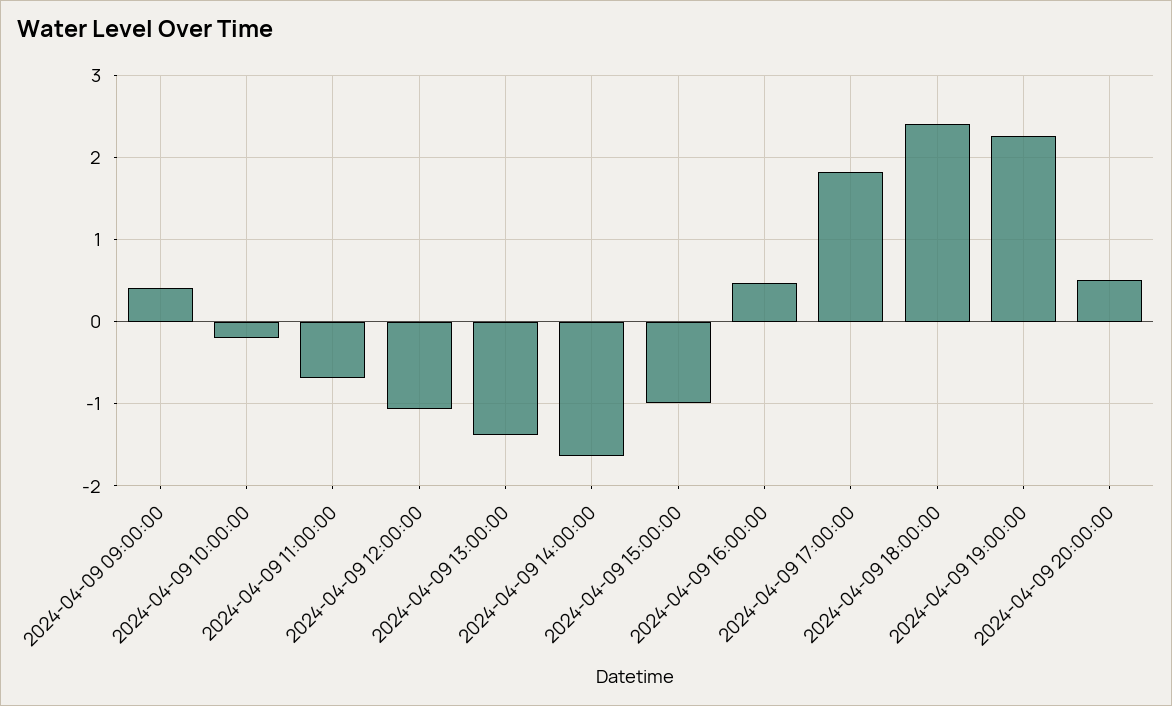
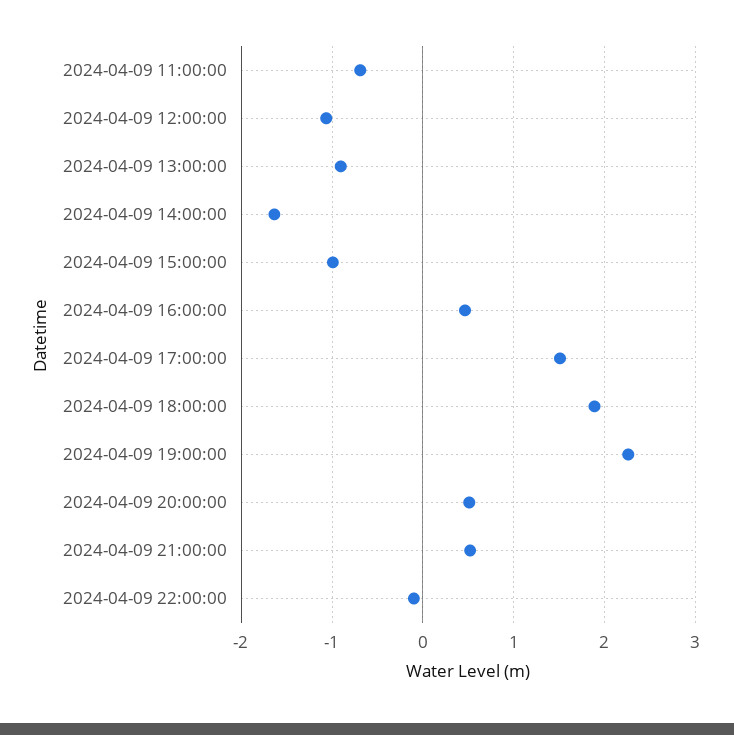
2024-04-09 09:00:00: 0.4 -> none
2024-04-09 10:00:00: -0.2 -> none
2024-04-09 13:00:00: -1.4 -> -0.9
2024-04-09 17:00:00: 1.8 -> 1.5
2024-04-09 18:00:00: 2.4 -> 1.9
2024-04-09 21:00:00: none -> 0.5
2024-04-09 22:00:00: none -> -0.1

